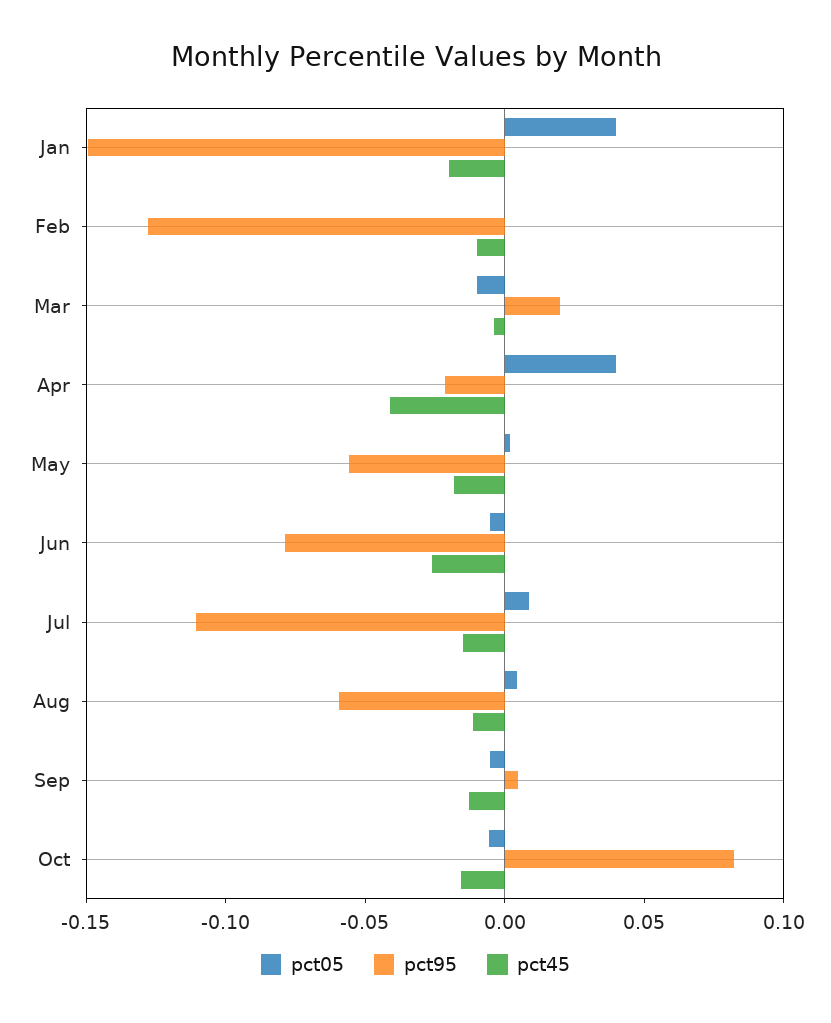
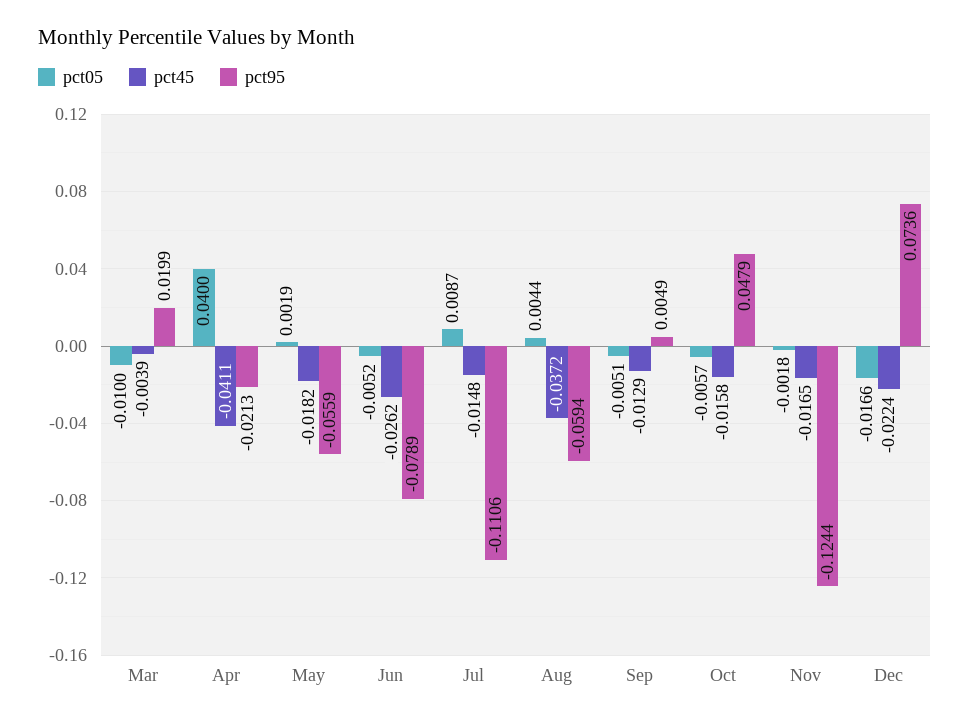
pct05, Jan: 0.04 -> none
pct95, Jan: -0.15 -> none
pct45, Jan: -0.02 -> none
pct05, Feb: 0 -> none
pct95, Feb: -0.13 -> none
pct45, Feb: -0.01 -> none
pct45, Aug: -0.01 -> -0.0372
pct95, Oct: 0.08 -> 0.0479
pct05, Nov: none -> -0.0018
pct45, Nov: none -> -0.0165
pct95, Nov: none -> -0.1244
pct05, Dec: none -> -0.0166
pct45, Dec: none -> -0.0224
pct95, Dec: none -> 0.0736

